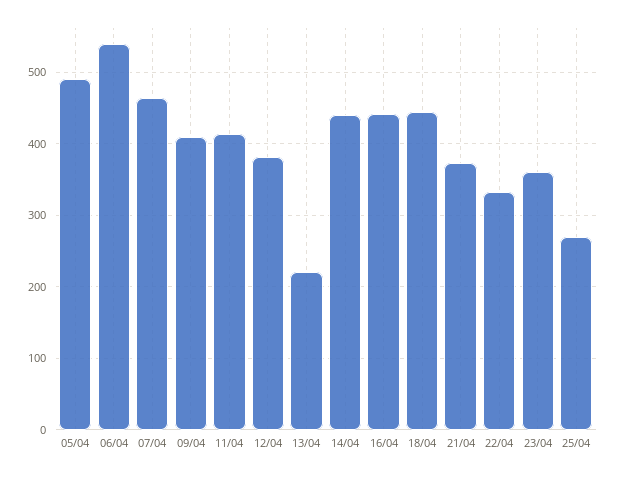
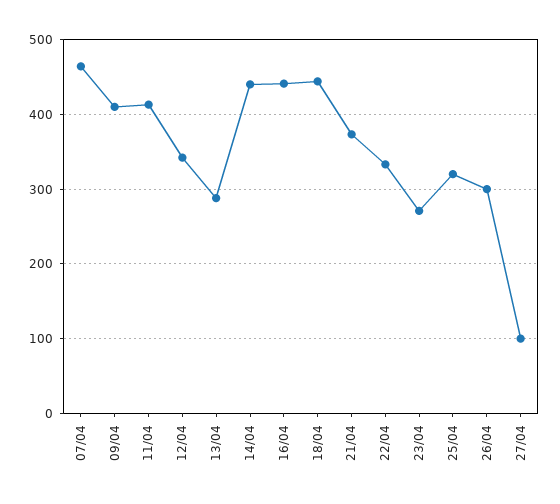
05/04: 490 -> none
06/04: 540 -> none
12/04: 380 -> 340
13/04: 220 -> 290
23/04: 360 -> 270
25/04: 270 -> 320
26/04: none -> 300
27/04: none -> 100

